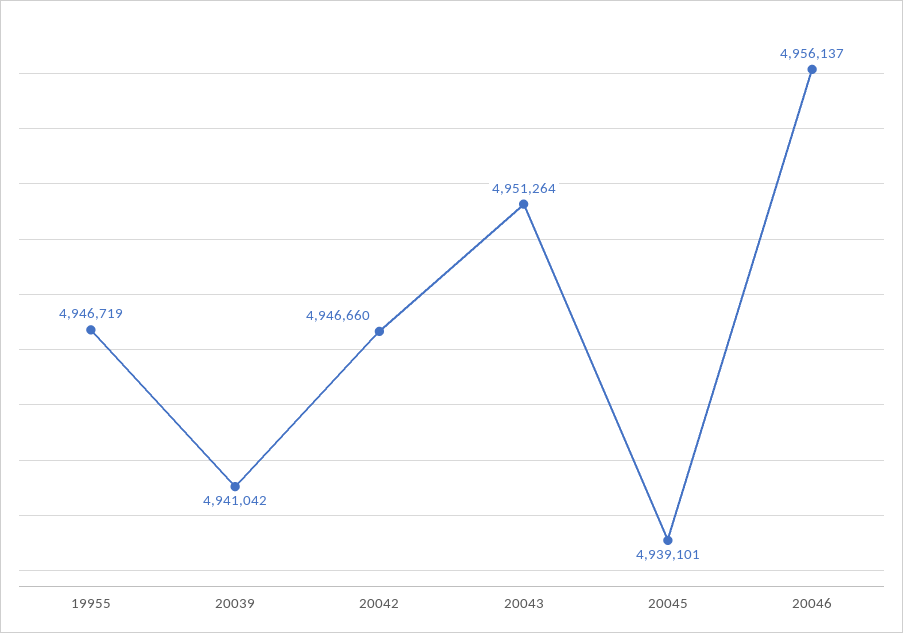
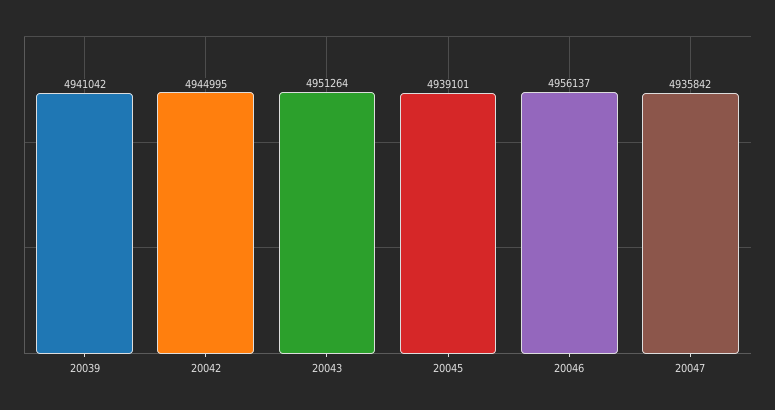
19955: 4946719 -> none
20042: 4946660 -> 4944995
20047: none -> 4935842

